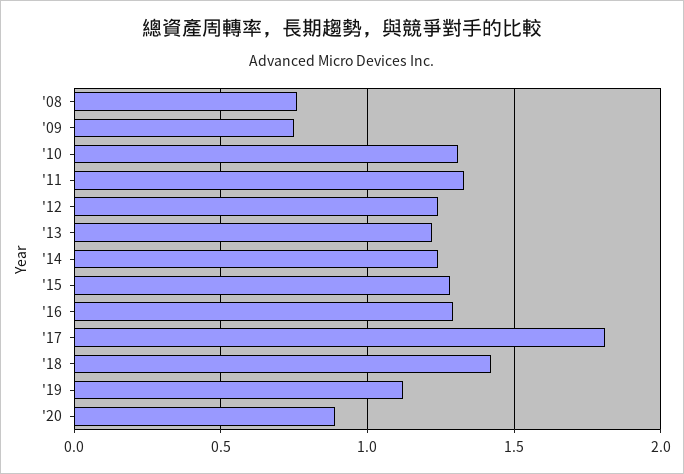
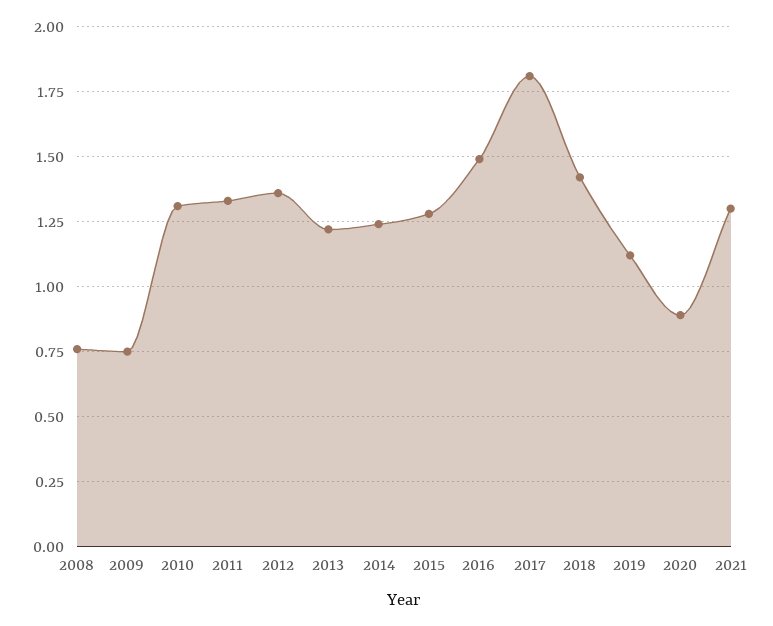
'12: 1.25 -> 1.35
'16: 1.3 -> 1.5
2021: none -> 1.3

